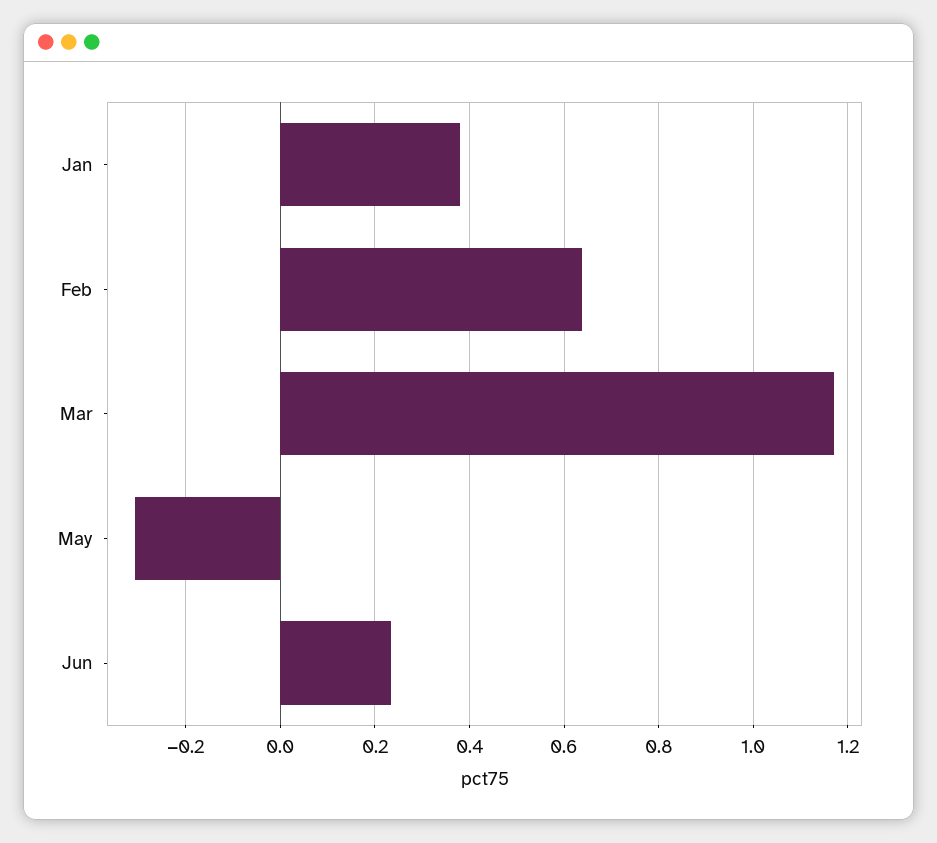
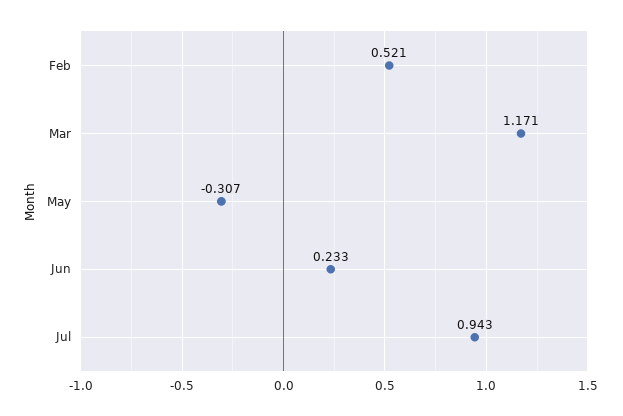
Jan: 0.38 -> none
Feb: 0.64 -> 0.521
Jul: none -> 0.943

